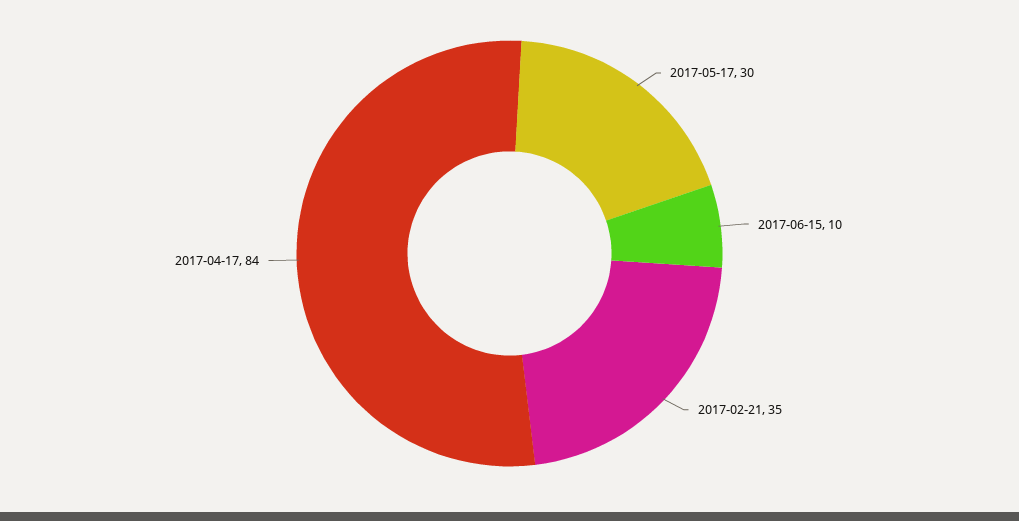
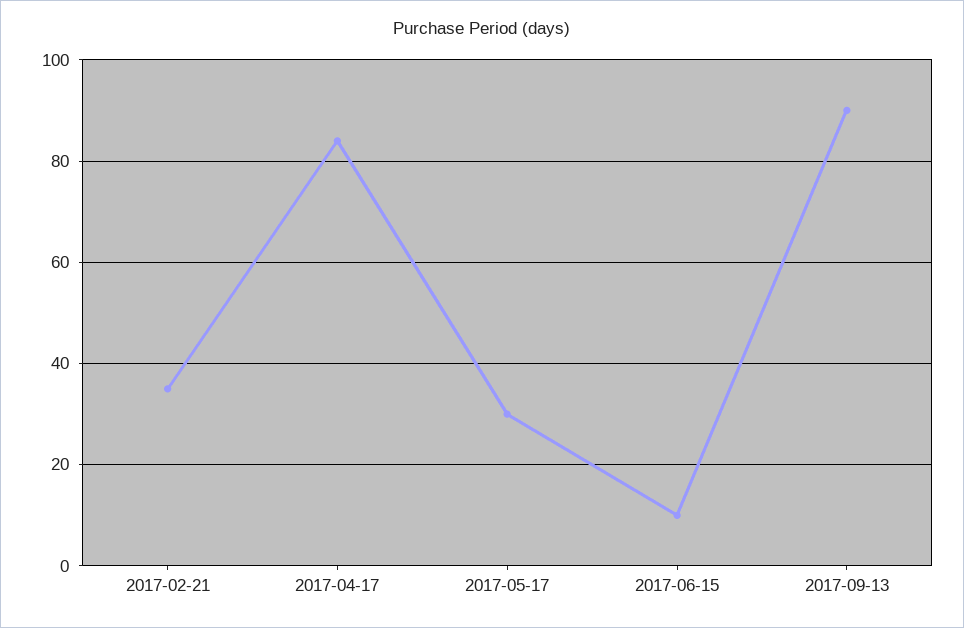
2017-09-13: none -> 90

